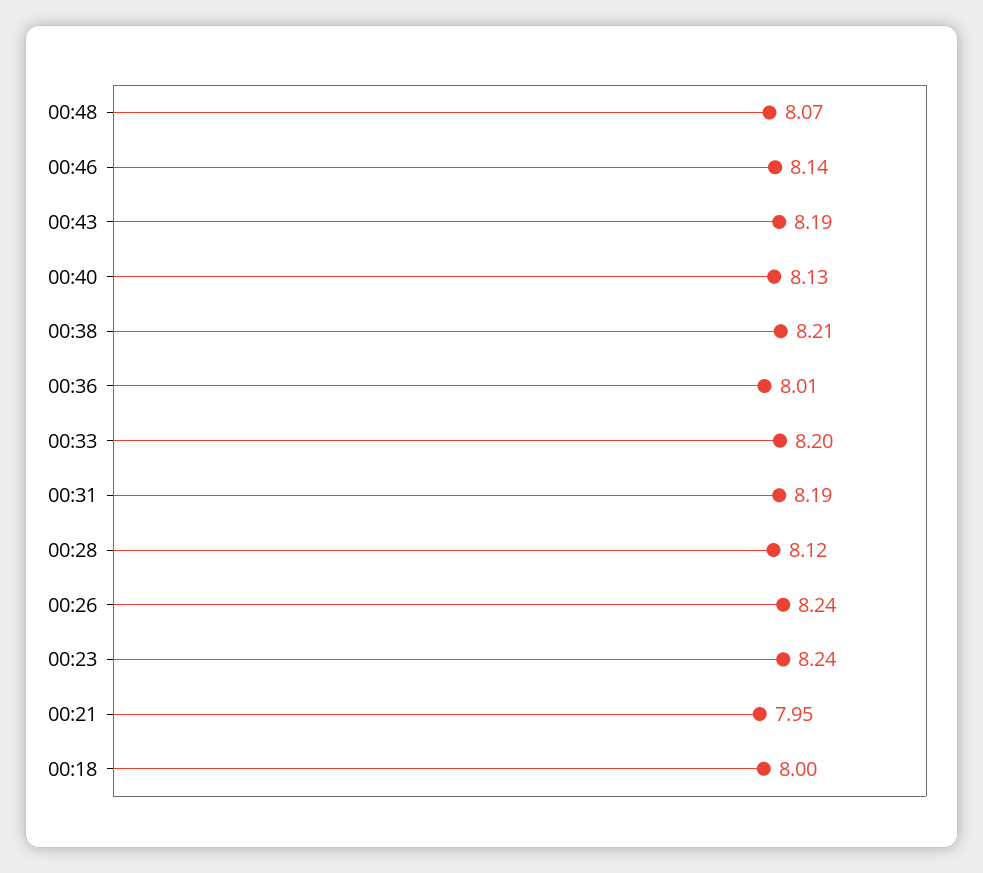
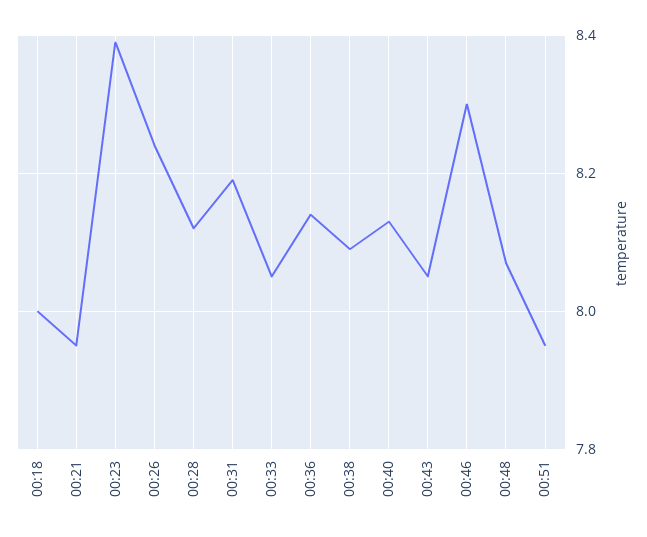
00:46: 8.14 -> 8.3
00:43: 8.19 -> 8.05
00:38: 8.21 -> 8.1
00:36: 8.01 -> 8.15
00:33: 8.2 -> 8.05
00:23: 8.24 -> 8.4
00:51: none -> 7.95

